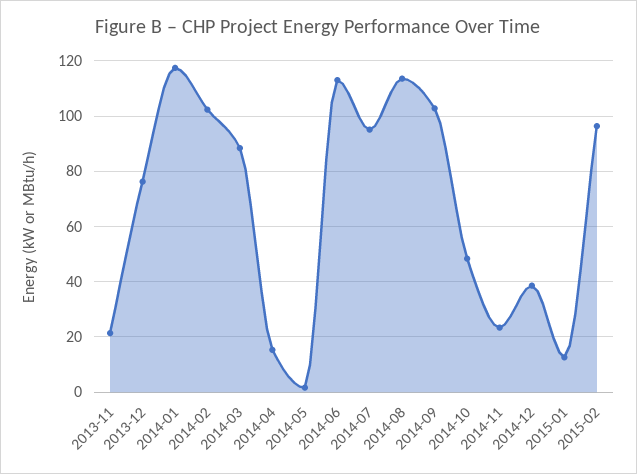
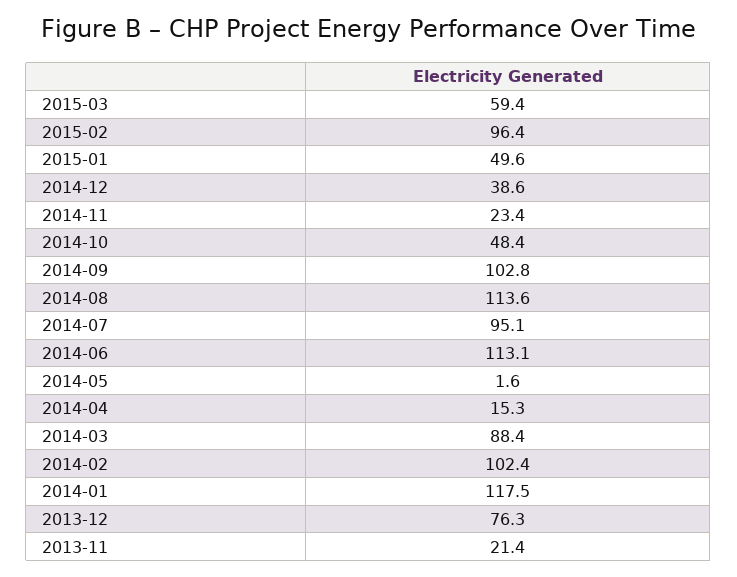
2015-01: 12.5 -> 49.6
2015-03: none -> 59.4

